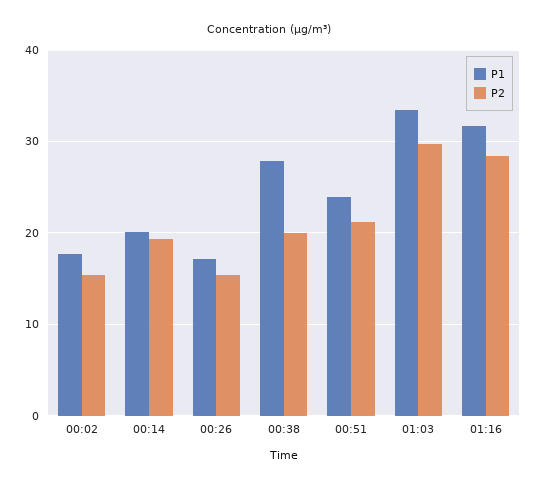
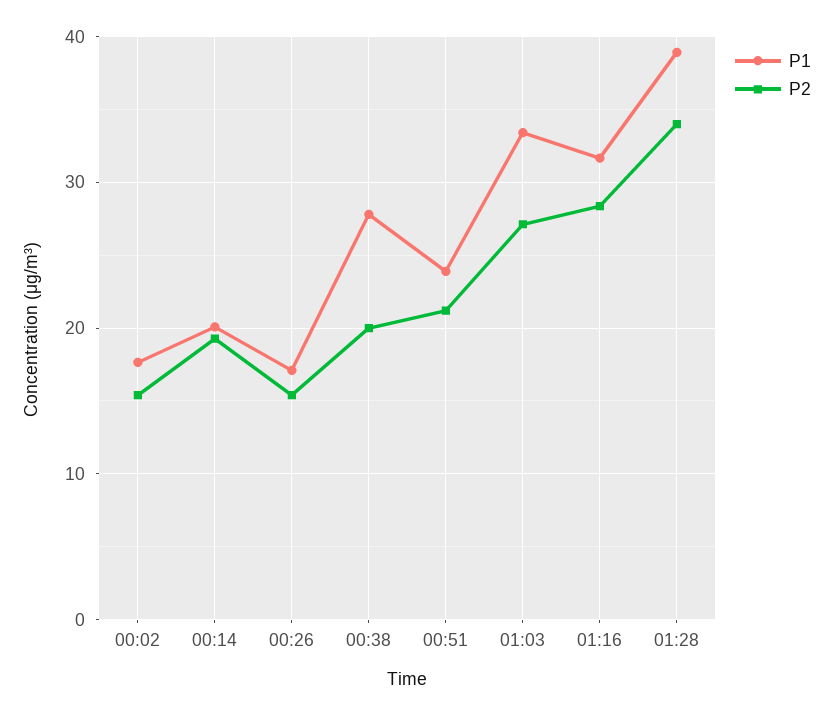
P2, 01:03: 30 -> 27
P1, 01:28: none -> 39
P2, 01:28: none -> 34

